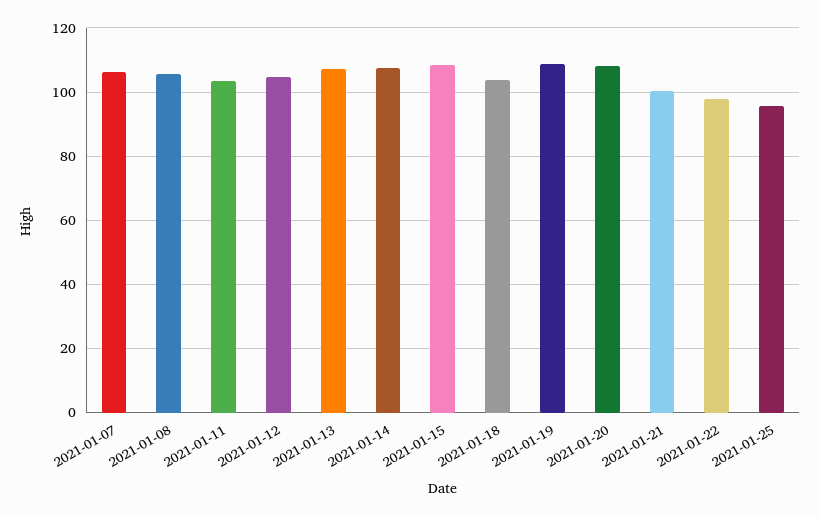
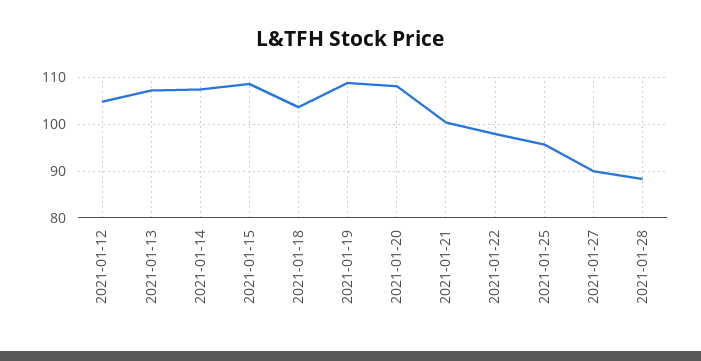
2021-01-07: 106 -> none
2021-01-08: 106 -> none
2021-01-11: 104 -> none
2021-01-27: none -> 90
2021-01-28: none -> 88

